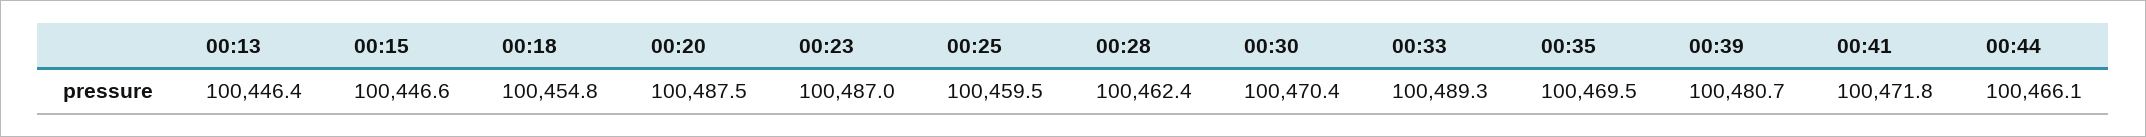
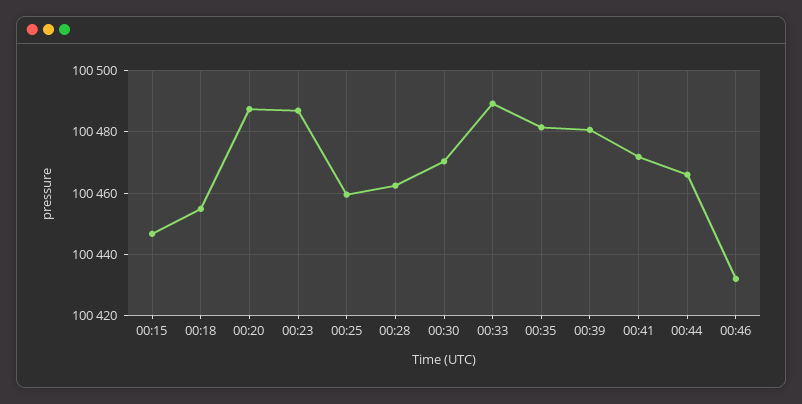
00:13: 100446.4 -> none
00:35: 100469.5 -> 100482
00:46: none -> 100432

